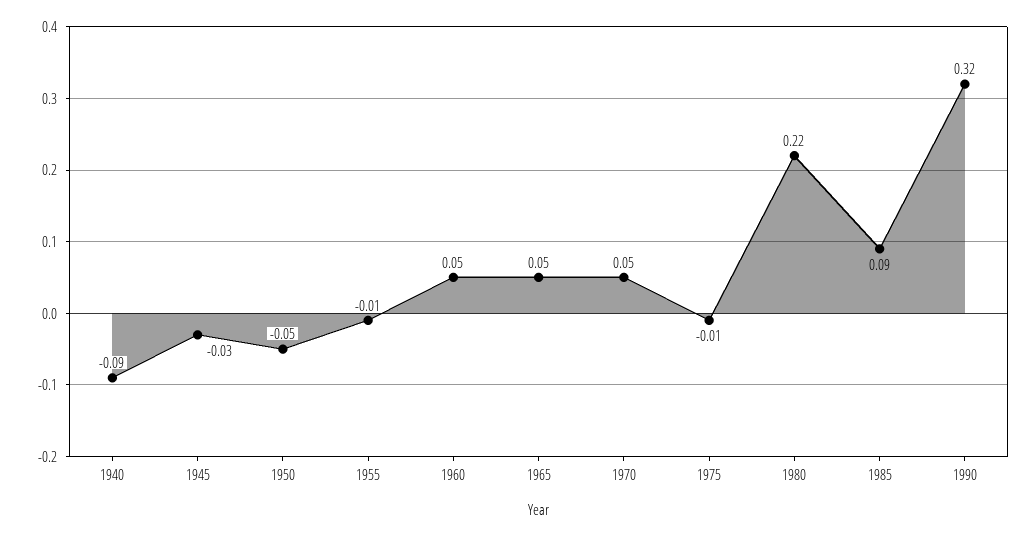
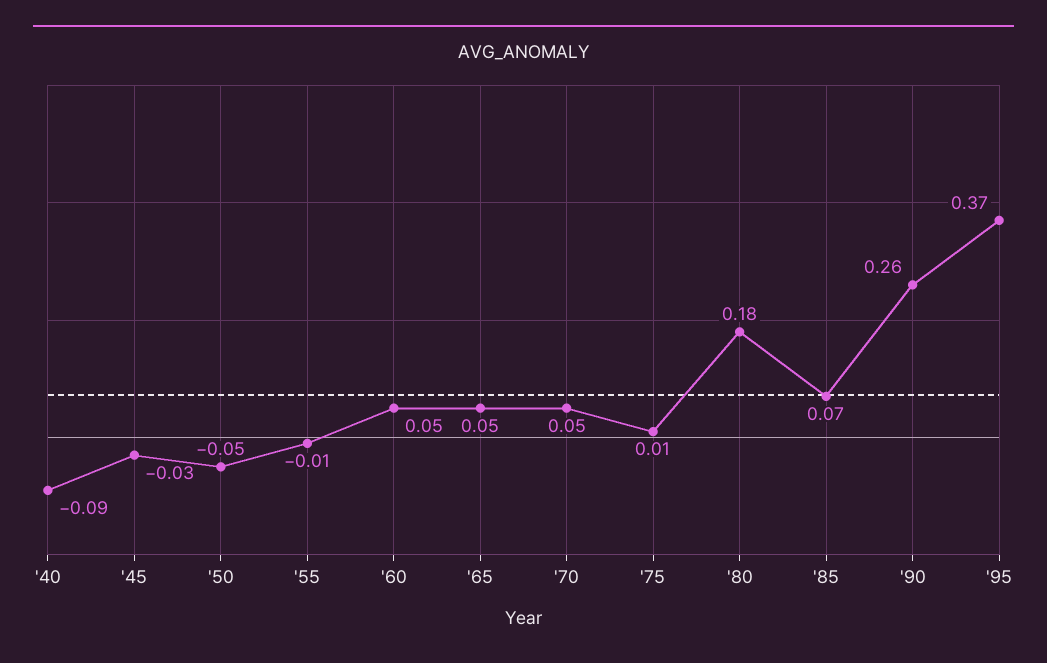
1975: -0.01 -> 0.01
1980: 0.22 -> 0.18
1985: 0.09 -> 0.07
1990: 0.32 -> 0.26
'95: none -> 0.37

